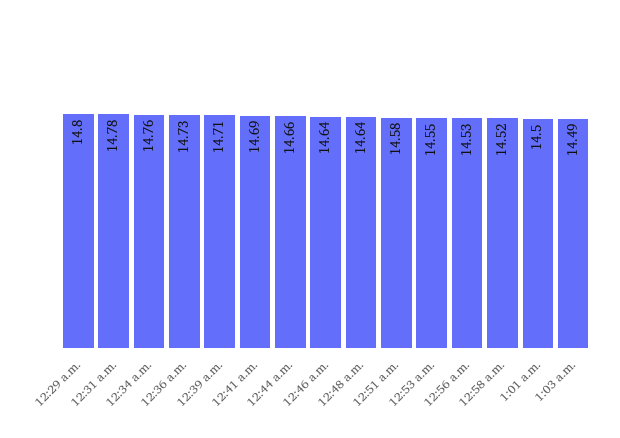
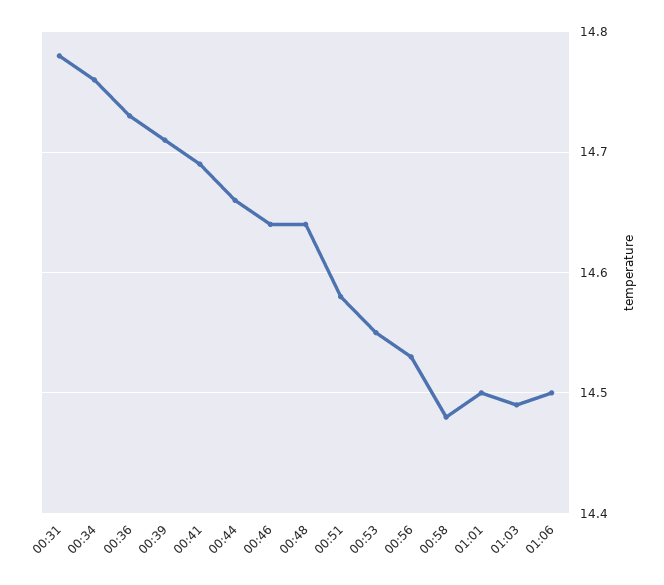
12:29 a.m.: 14.8 -> none
12:58 a.m.: 14.52 -> 14.48
01:06: none -> 14.5

